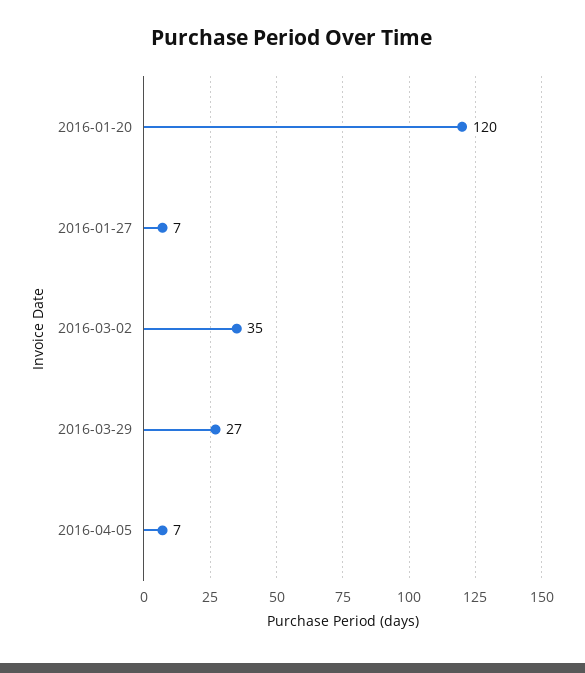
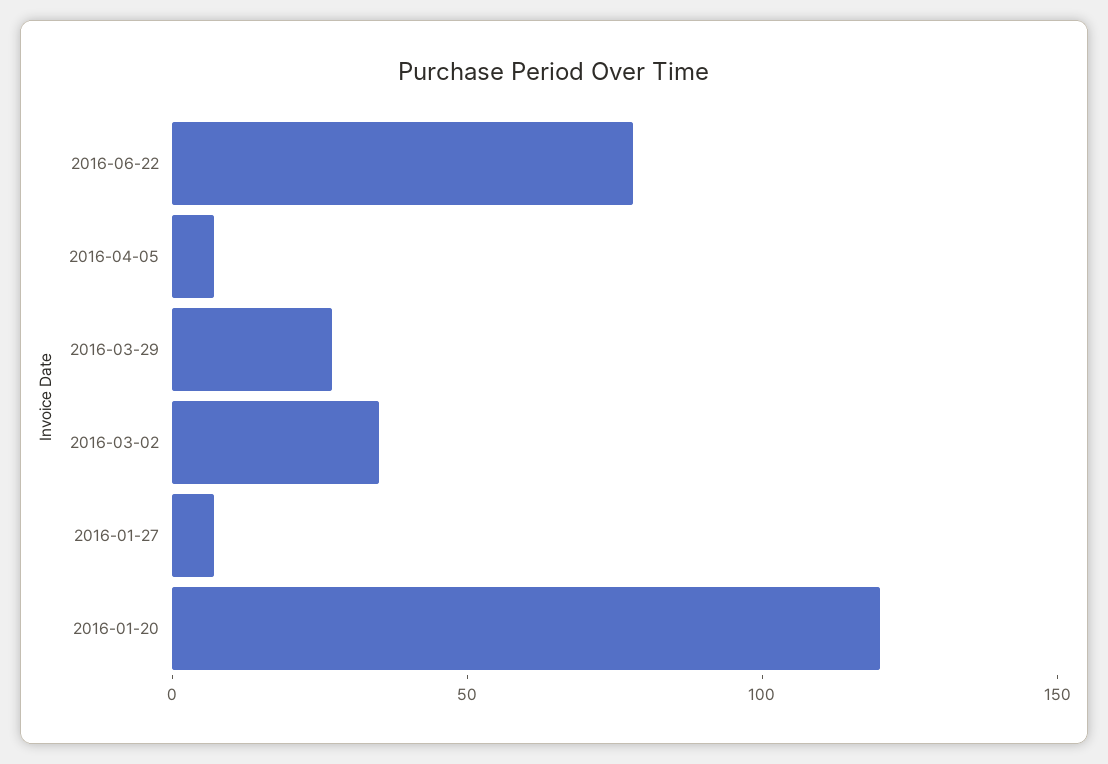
2016-06-22: none -> 80

